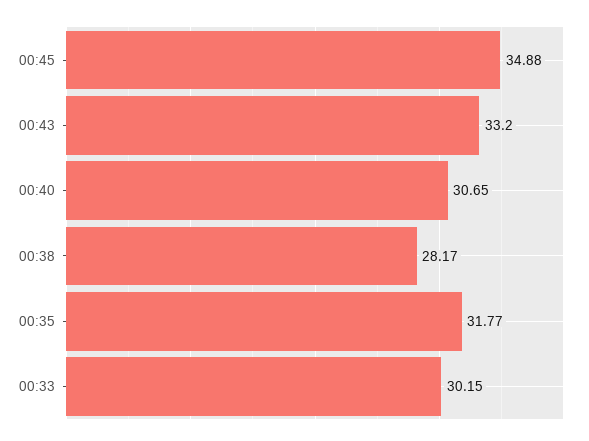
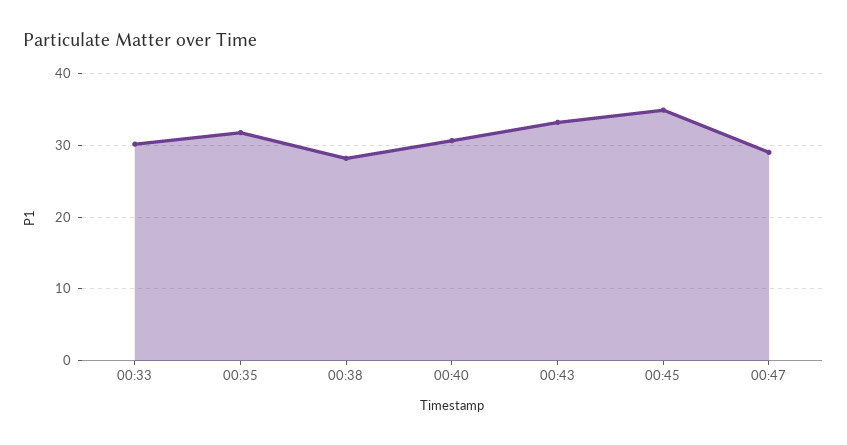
00:47: none -> 29

